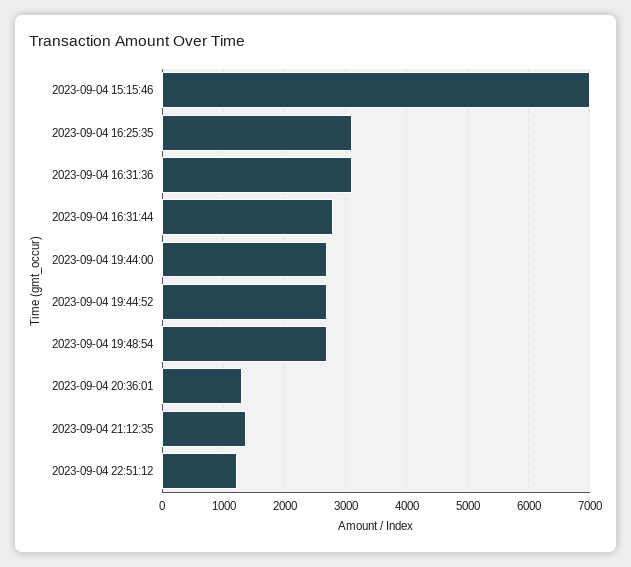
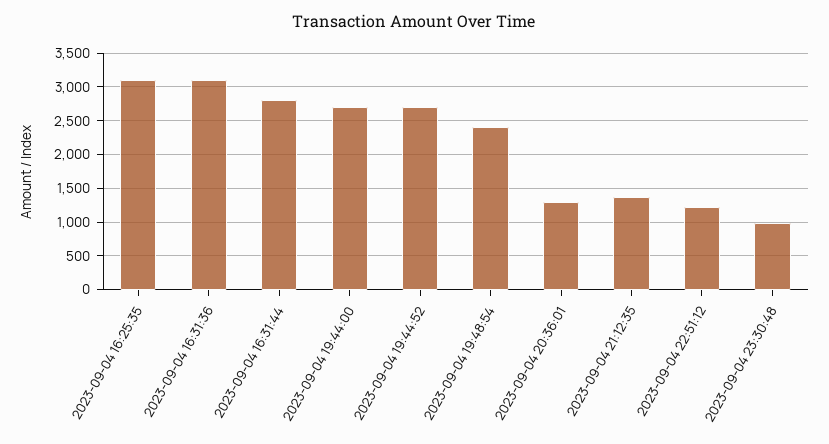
2023-09-04 15:15:46: 7000 -> none
2023-09-04 19:48:54: 2700 -> 2400
2023-09-04 23:30:48: none -> 1000

